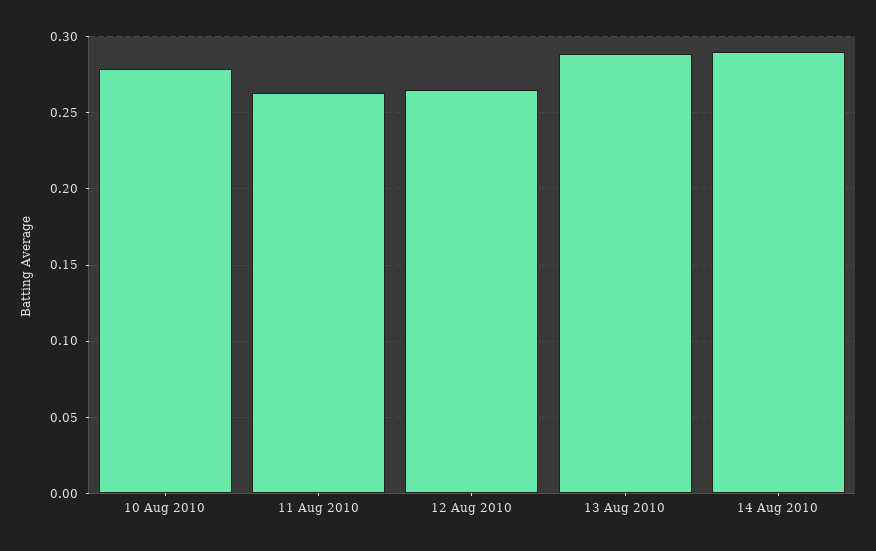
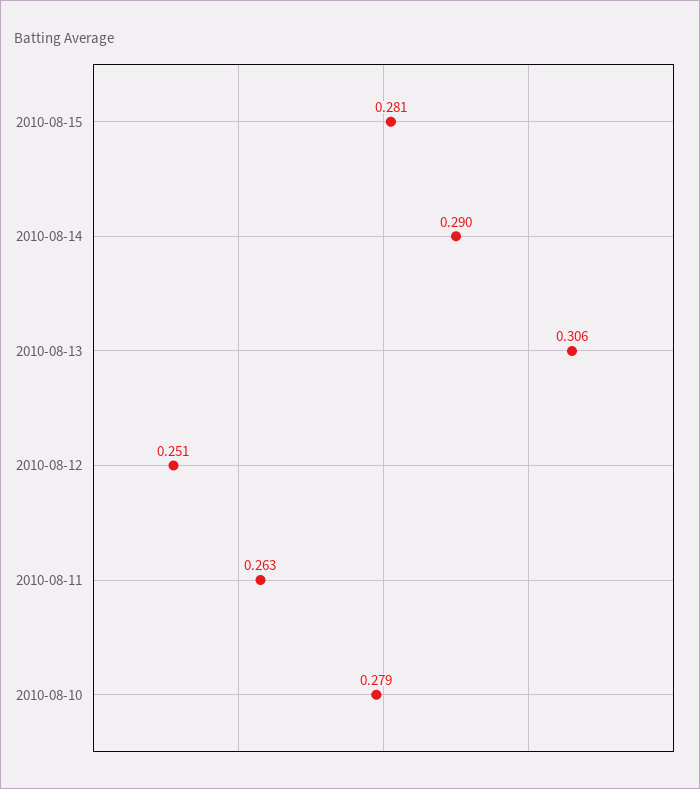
12 Aug 2010: 0.265 -> 0.251
13 Aug 2010: 0.29 -> 0.306
2010-08-15: none -> 0.281

